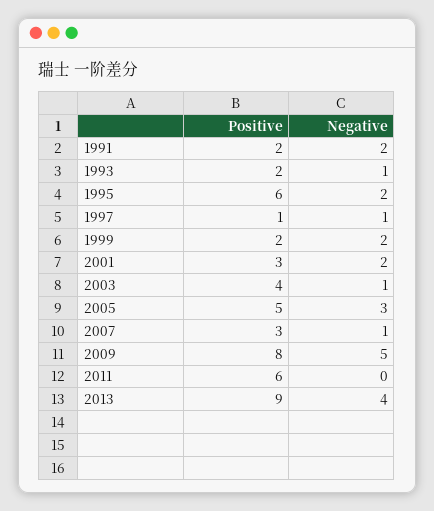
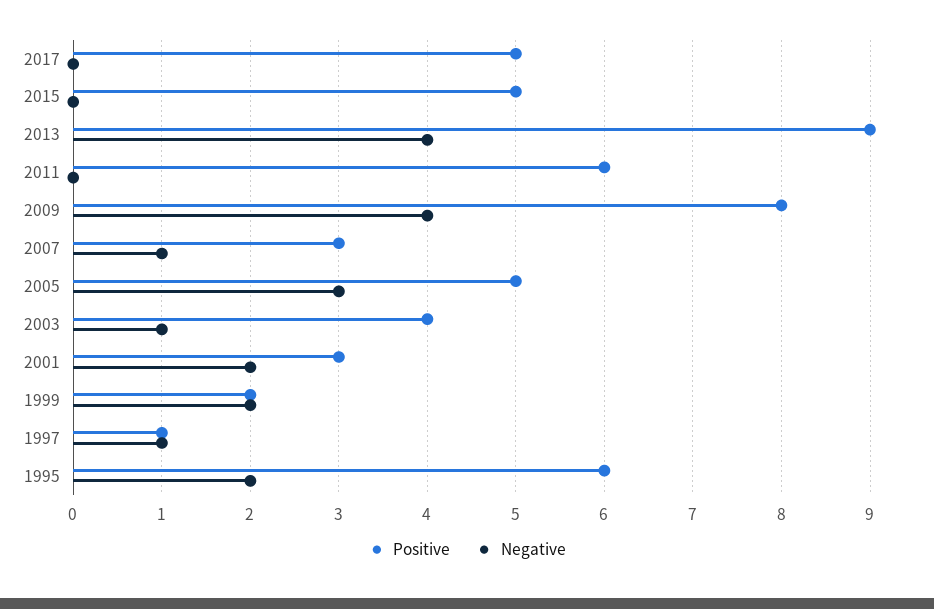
Positive, 1991: 2 -> none
Negative, 1991: 2 -> none
Positive, 1993: 2 -> none
Negative, 1993: 1 -> none
Negative, 2009: 5 -> 4
Positive, 2017: none -> 5
Negative, 2017: none -> 0
Positive, 2015: none -> 5
Negative, 2015: none -> 0

